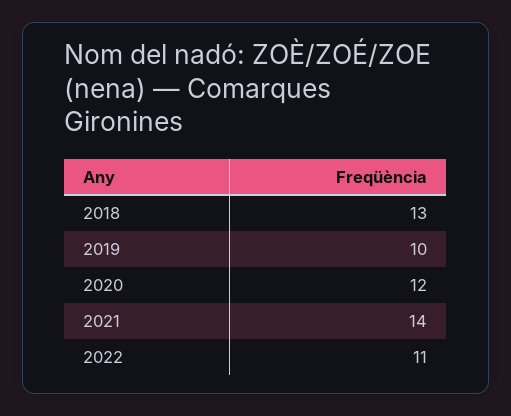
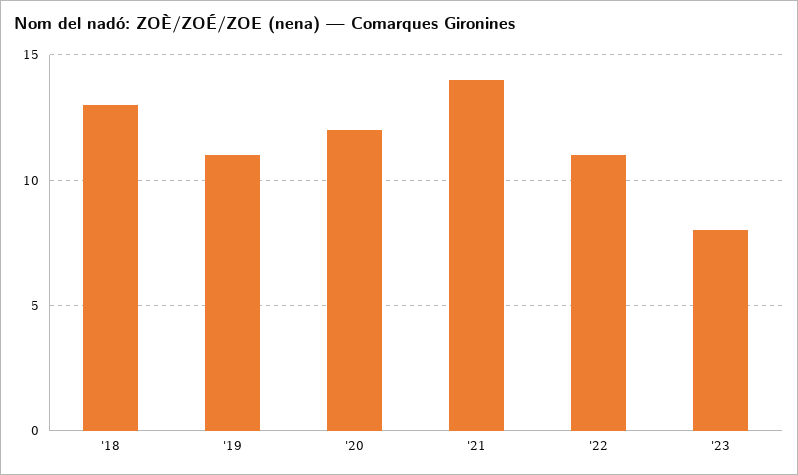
2019: 10 -> 11
'23: none -> 8

